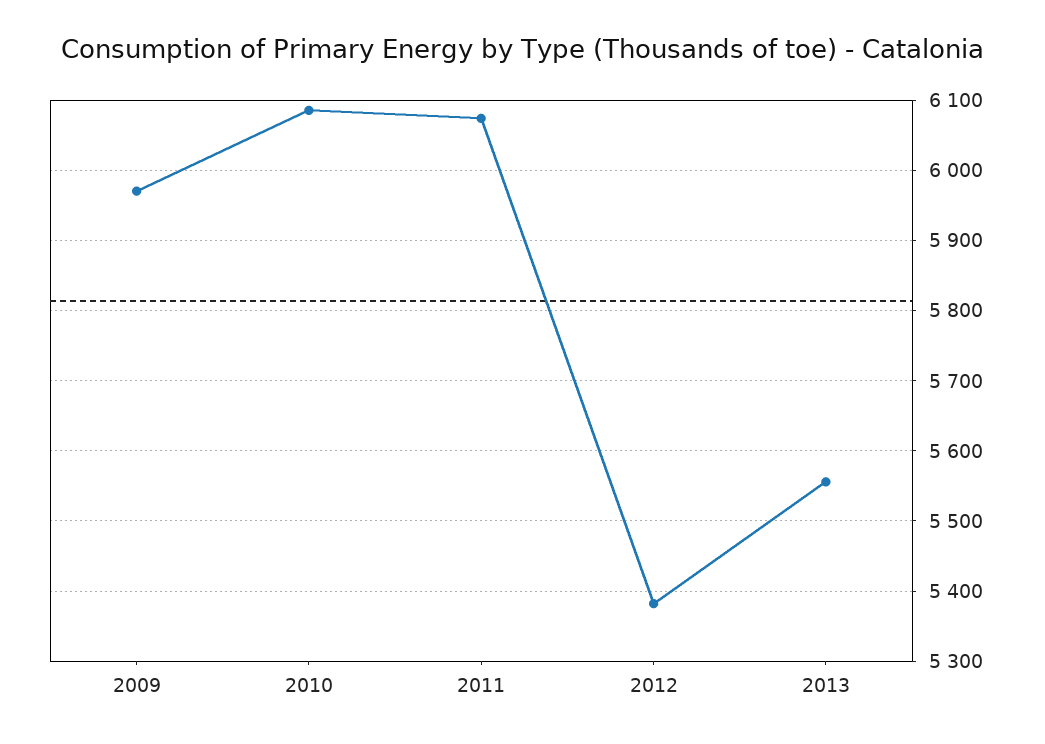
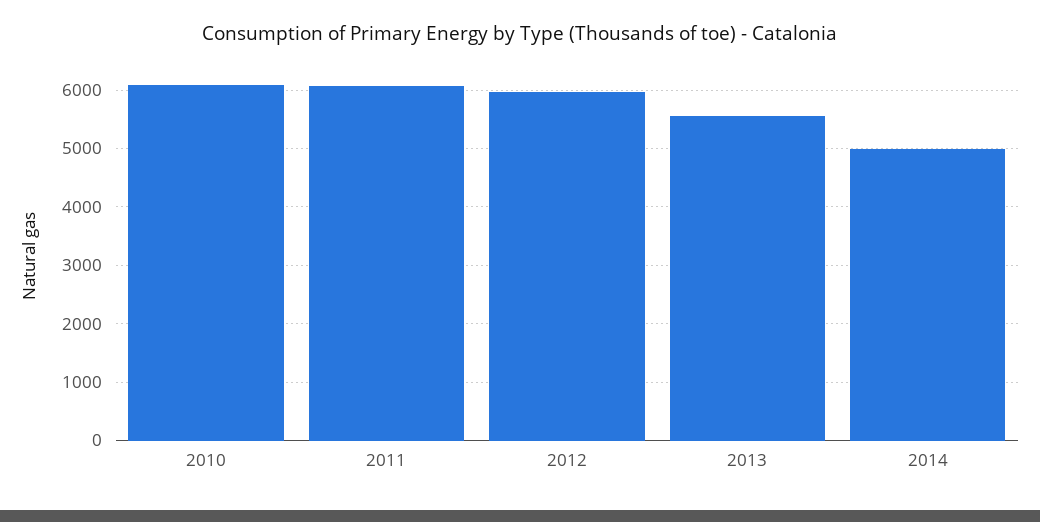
2009: 5970 -> none
2012: 5380 -> 6000
2014: none -> 5000

